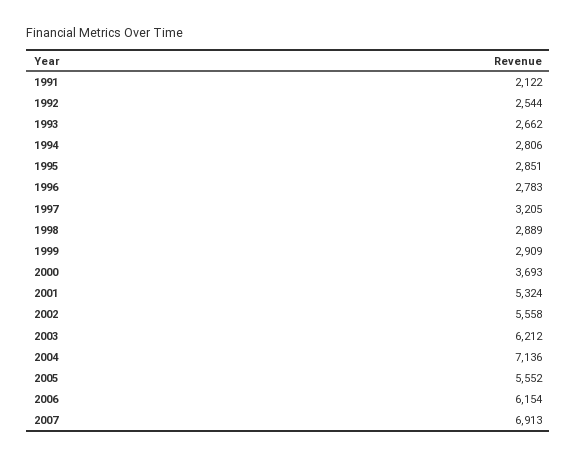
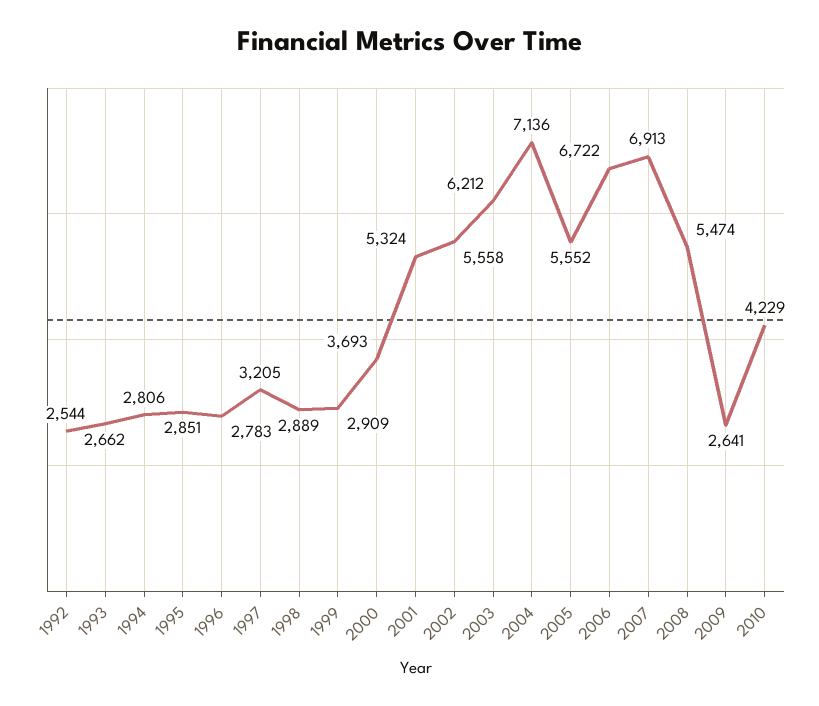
1991: 2122 -> none
2006: 6154 -> 6722
2008: none -> 5474
2009: none -> 2641
2010: none -> 4229

